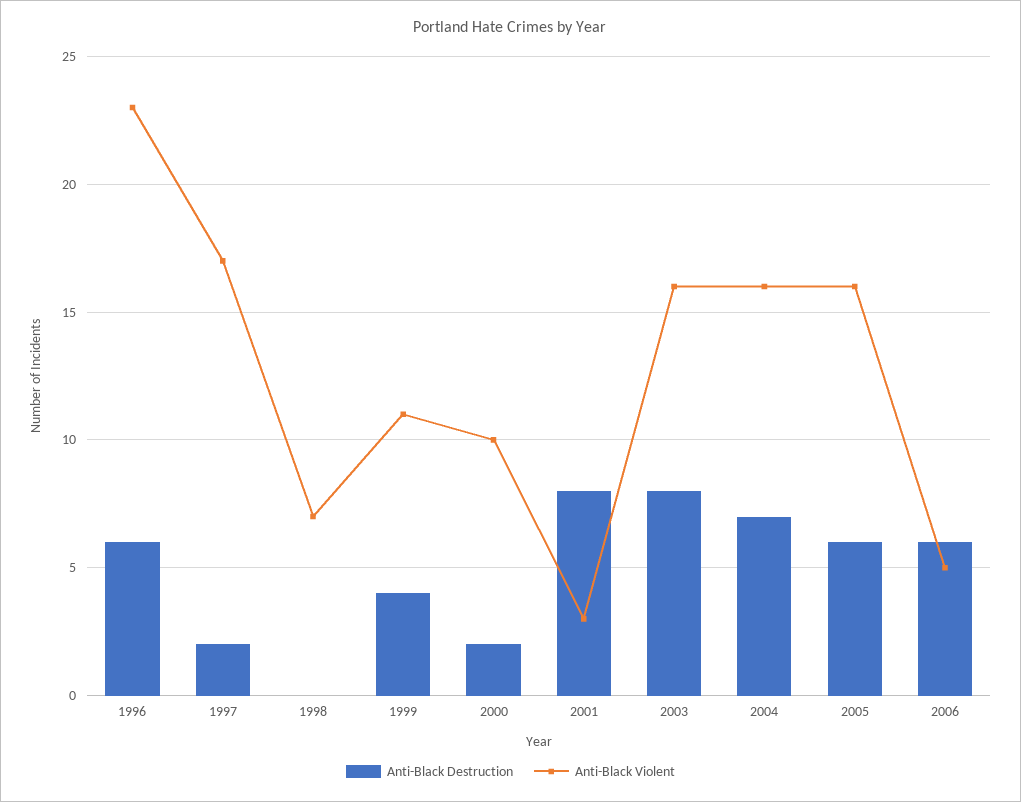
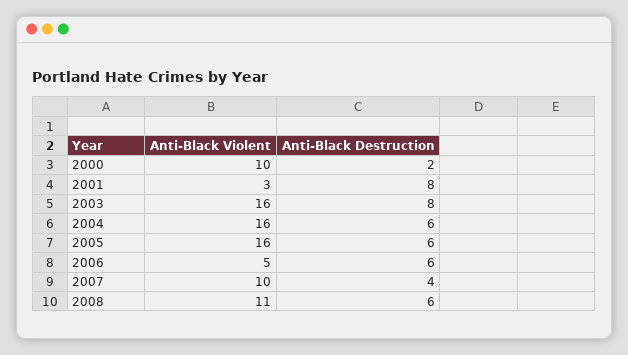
Anti-Black Destruction, 1996: 6 -> none
Anti-Black Violent, 1996: 23 -> none
Anti-Black Destruction, 1997: 2 -> none
Anti-Black Violent, 1997: 17 -> none
Anti-Black Destruction, 1998: 0 -> none
Anti-Black Violent, 1998: 7 -> none
Anti-Black Destruction, 1999: 4 -> none
Anti-Black Violent, 1999: 11 -> none
Anti-Black Destruction, 2004: 7 -> 6
Anti-Black Violent, 2007: none -> 10
Anti-Black Destruction, 2007: none -> 4
Anti-Black Violent, 2008: none -> 11
Anti-Black Destruction, 2008: none -> 6

